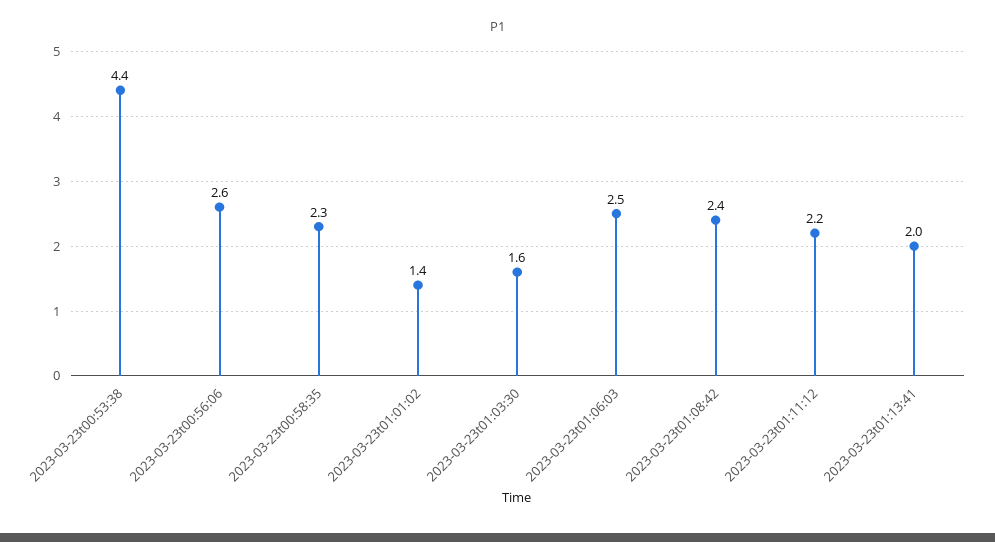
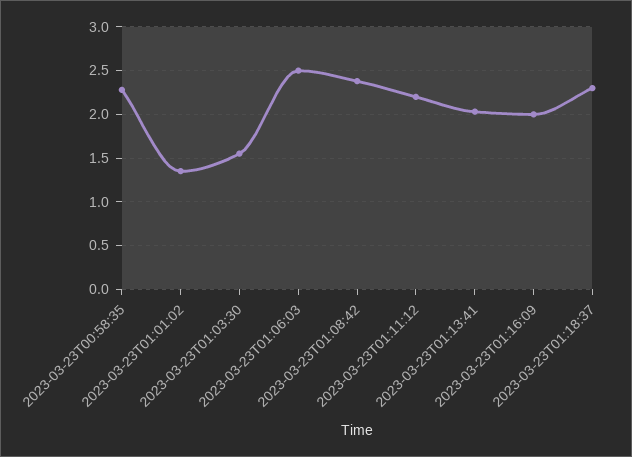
2023-03-23t00:53:38: 4.4 -> none
2023-03-23t00:56:06: 2.6 -> none
2023-03-23T01:16:09: none -> 2
2023-03-23T01:18:37: none -> 2.3

